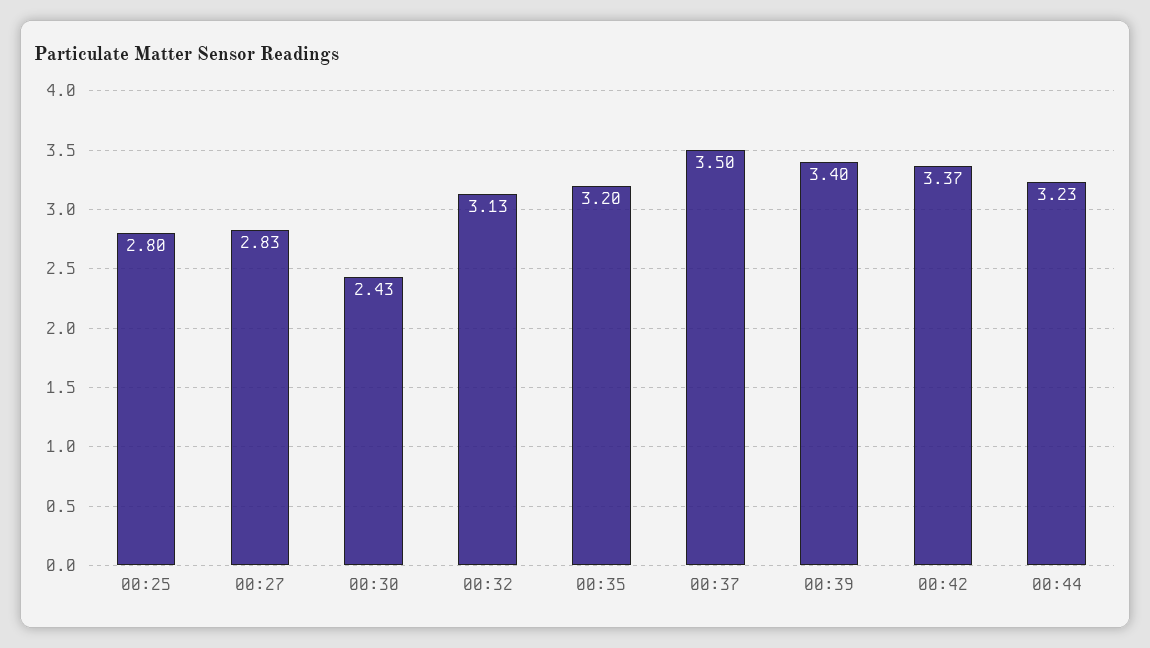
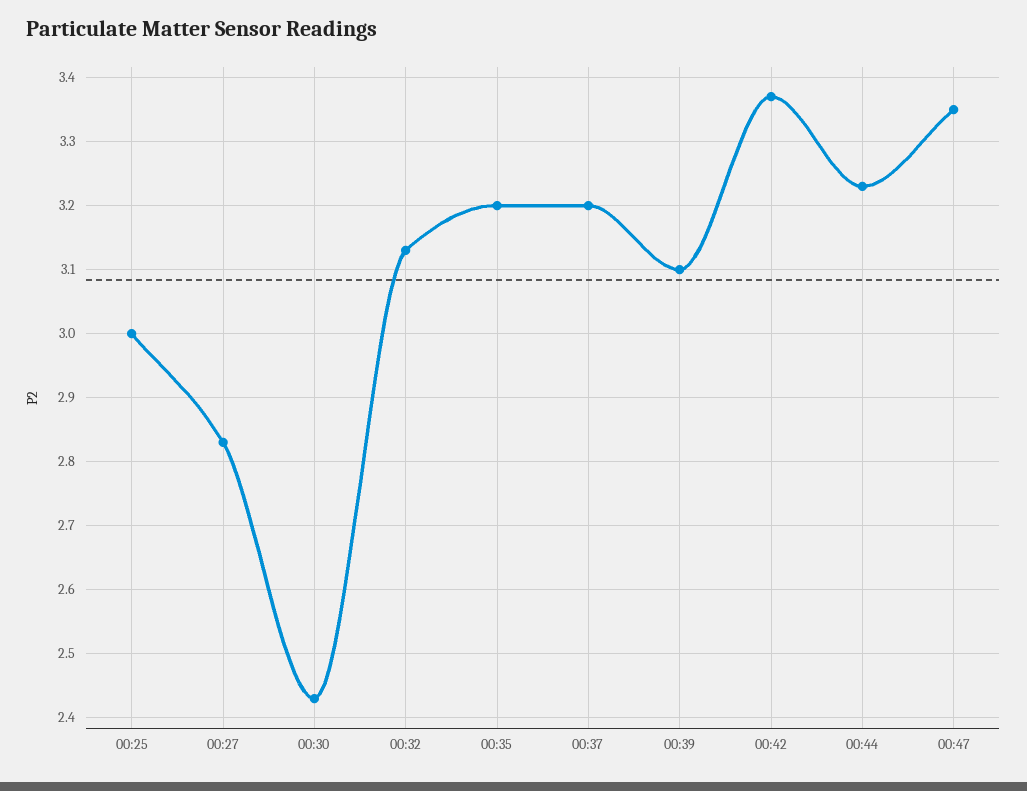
00:25: 2.8 -> 3
00:37: 3.5 -> 3.2
00:39: 3.4 -> 3.1
00:47: none -> 3.35

